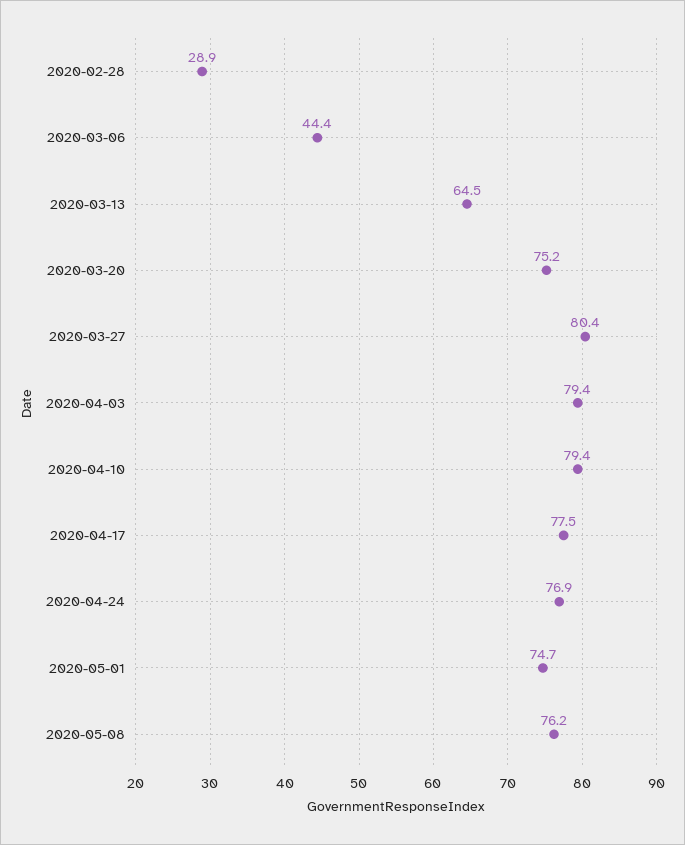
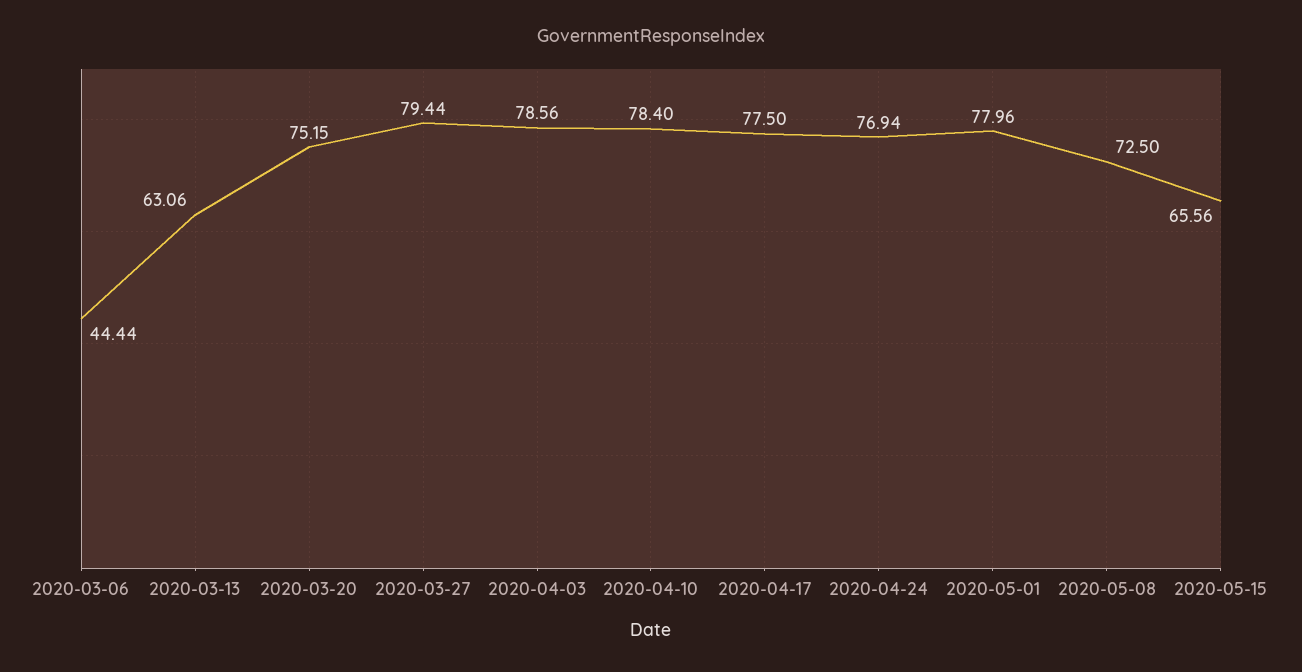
2020-02-28: 28.9 -> none
2020-03-13: 64.5 -> 63.06
2020-03-27: 80.4 -> 79.44
2020-04-03: 79.4 -> 78.56
2020-04-10: 79.4 -> 78.4
2020-05-01: 74.7 -> 77.96
2020-05-08: 76.2 -> 72.5
2020-05-15: none -> 65.56

